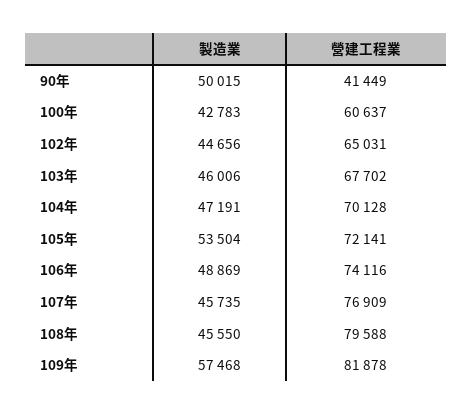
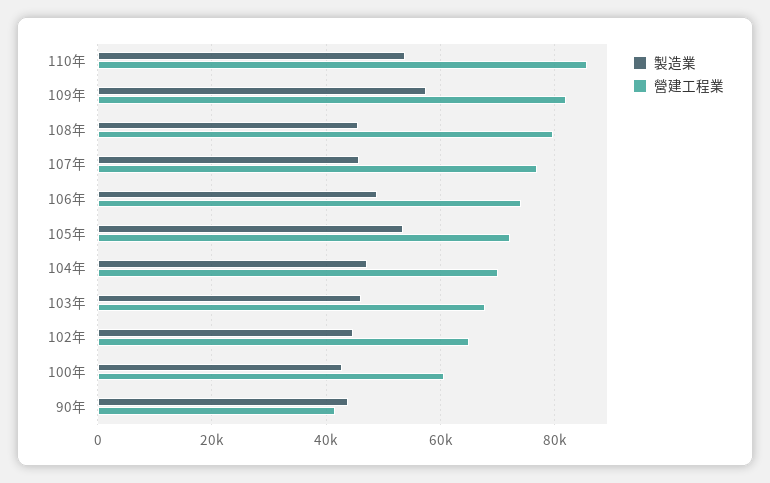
製造業, 90年: 50015 -> 44000
製造業, 110年: none -> 54000
營建工程業, 110年: none -> 86000

